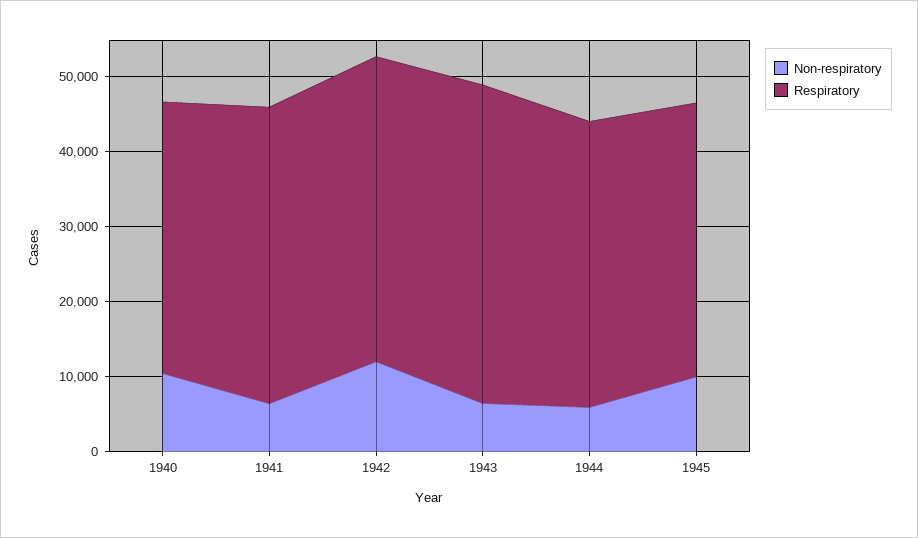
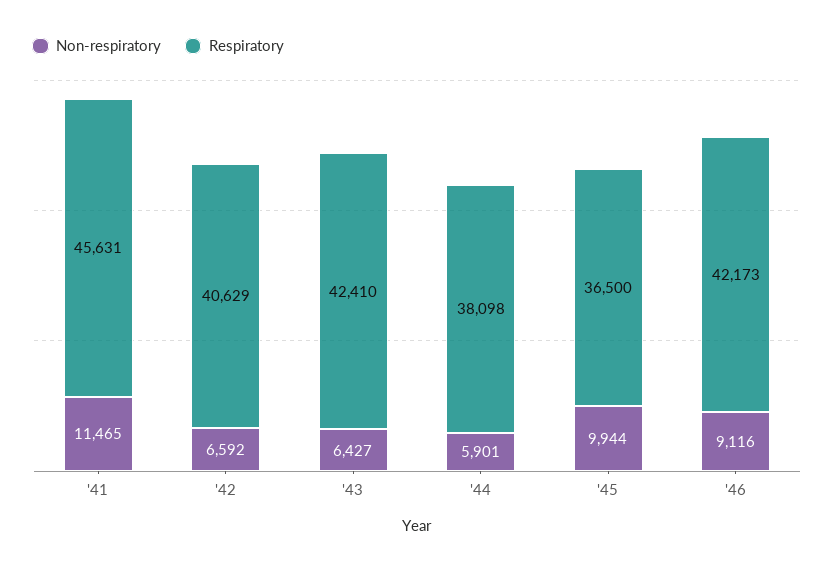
Non-respiratory, 1940: 10000 -> none
Respiratory, 1940: 36000 -> none
Non-respiratory, 1941: 6000 -> 11465
Respiratory, 1941: 40000 -> 45631
Non-respiratory, 1942: 12000 -> 6592
Non-respiratory, '46: none -> 9116
Respiratory, '46: none -> 42173

